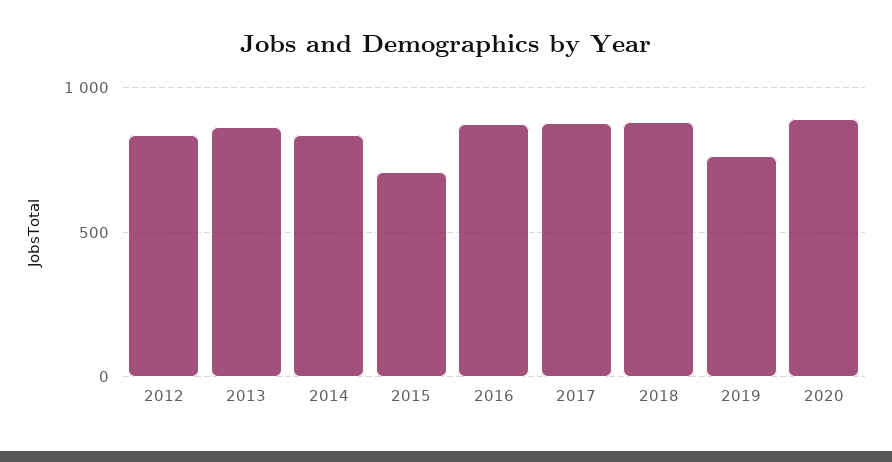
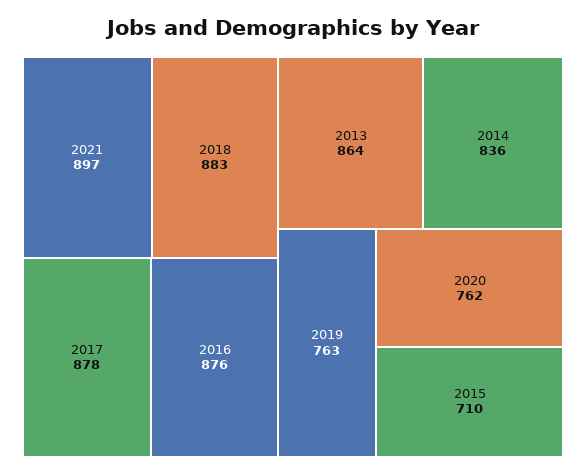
2012: 850 -> none
2020: 900 -> 762
2021: none -> 897

